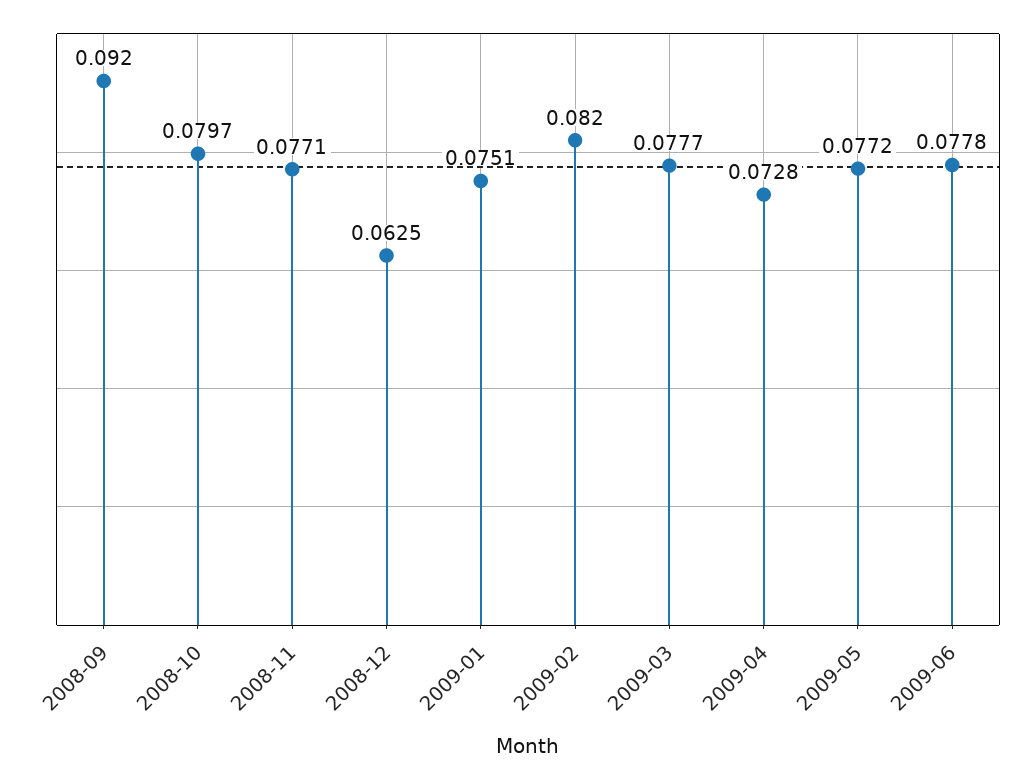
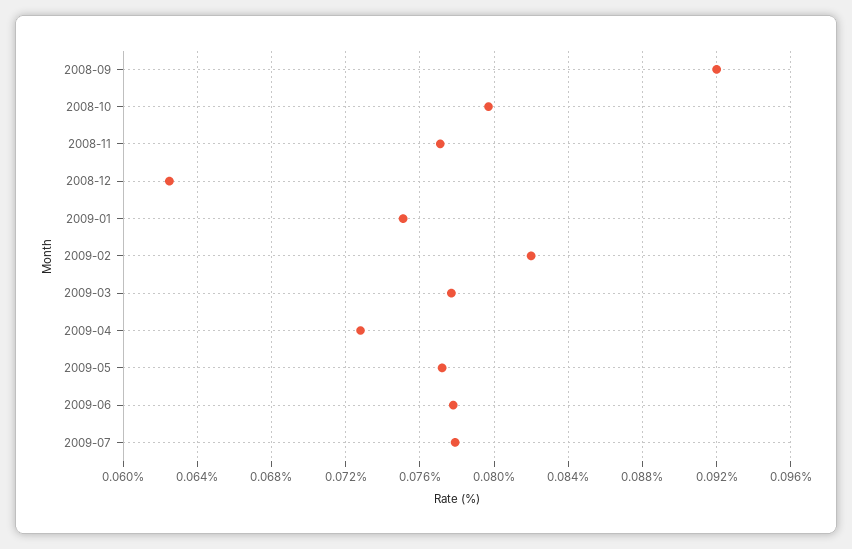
2009-07: none -> 0.078

